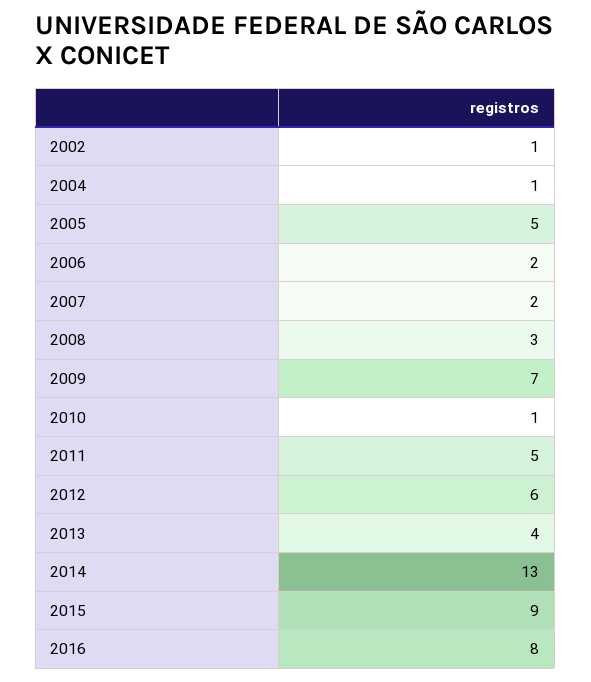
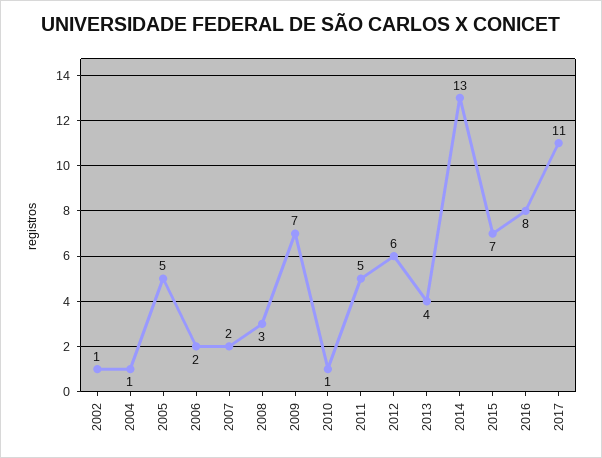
2015: 9 -> 7
2017: none -> 11

